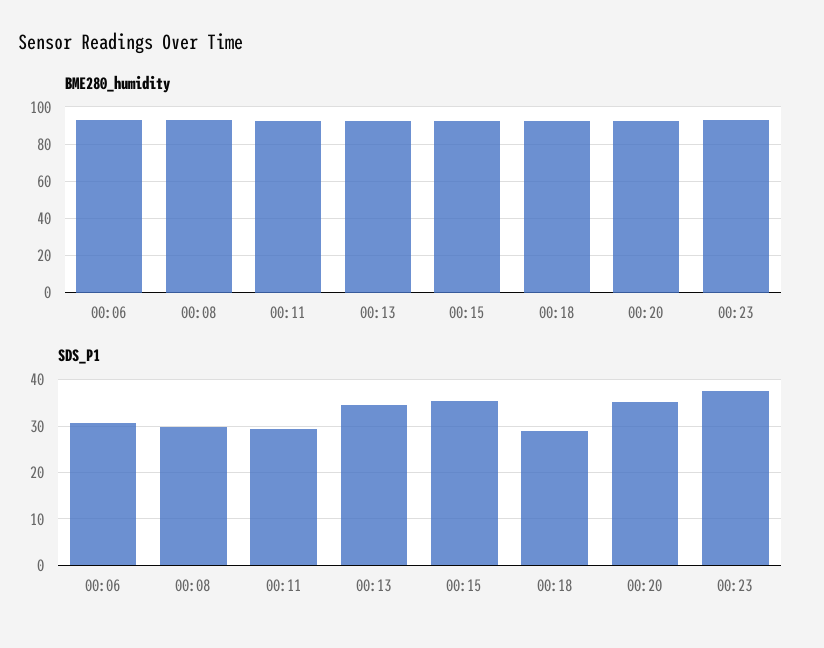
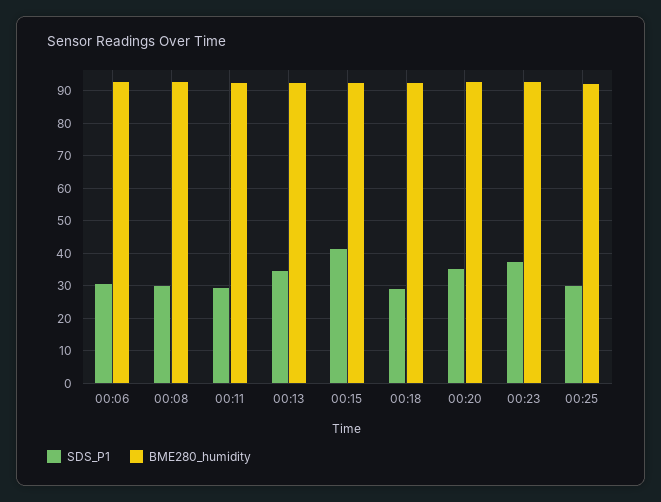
SDS_P1, 00:15: 36 -> 42
SDS_P1, 00:25: none -> 30
BME280_humidity, 00:25: none -> 92

